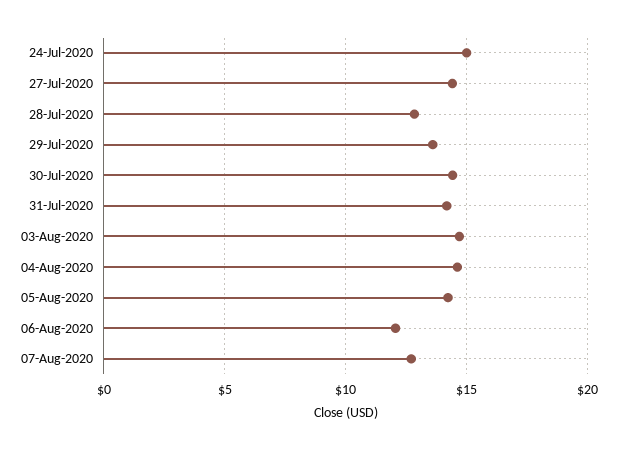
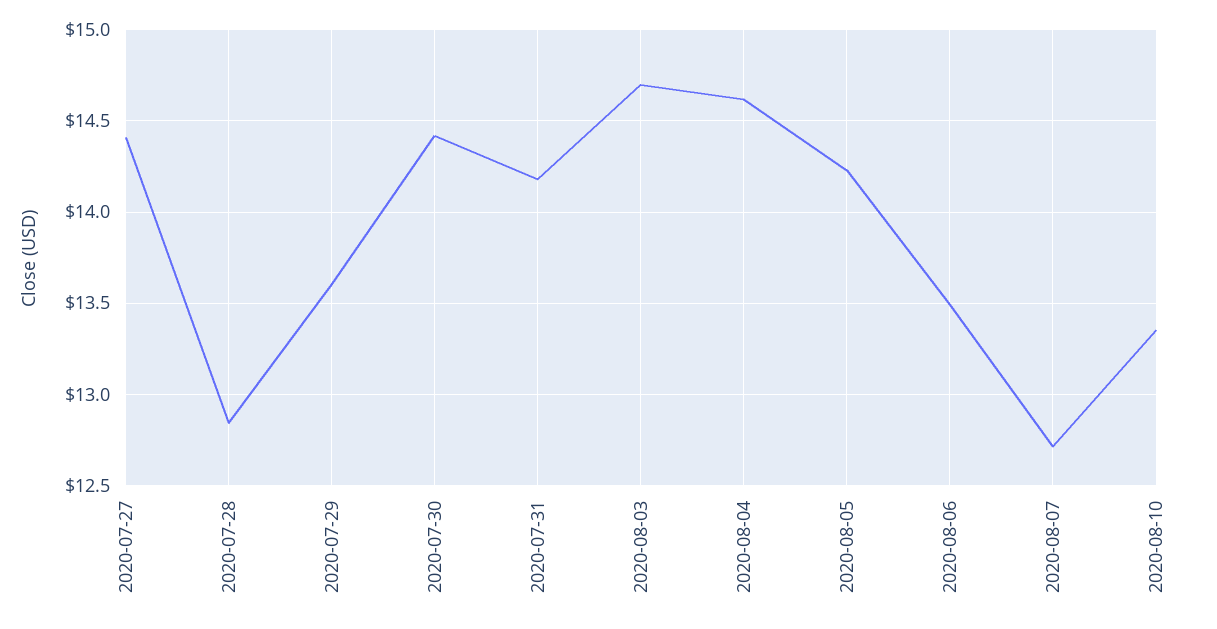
24-Jul-2020: 15 -> none
06-Aug-2020: 12 -> 13.5
2020-08-10: none -> 13.35

